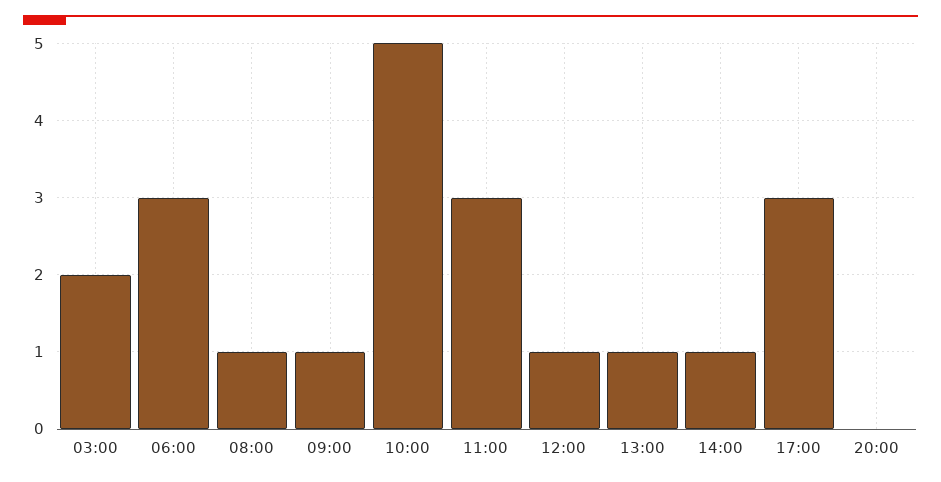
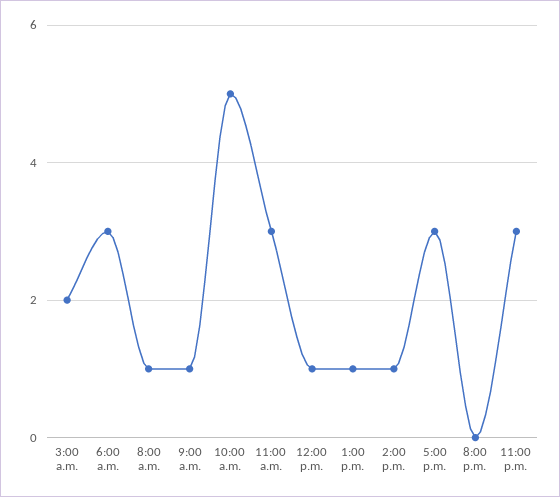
11:00 p.m.: none -> 3

